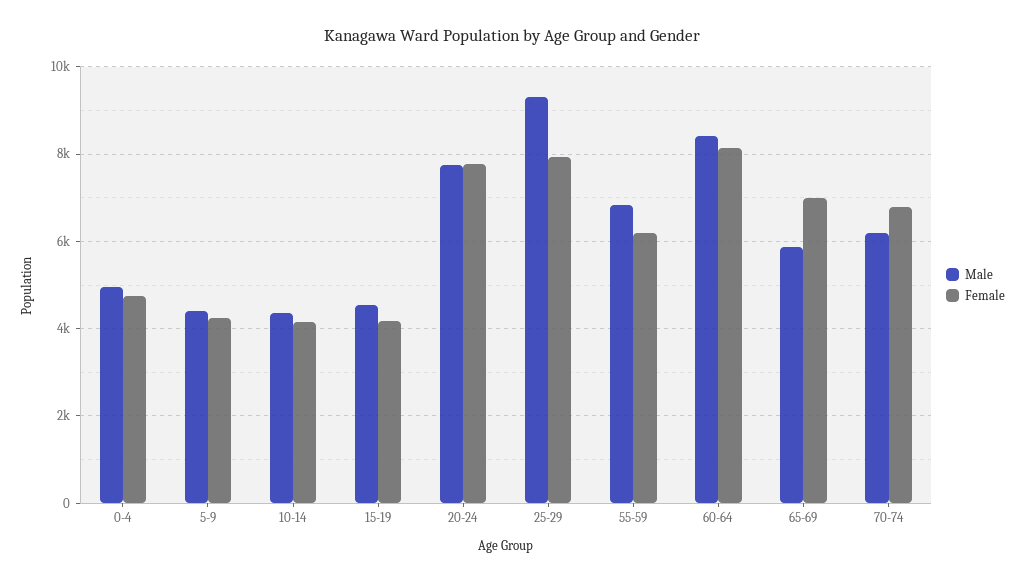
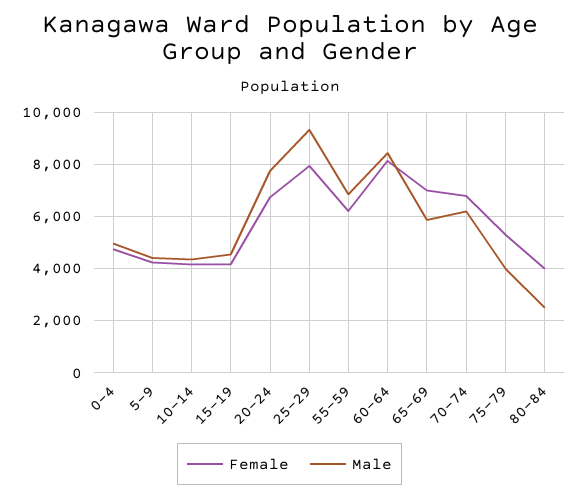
Female, 20-24: 7800 -> 6750
Female, 75-79: none -> 5250
Male, 75-79: none -> 4000
Female, 80-84: none -> 4000
Male, 80-84: none -> 2500

